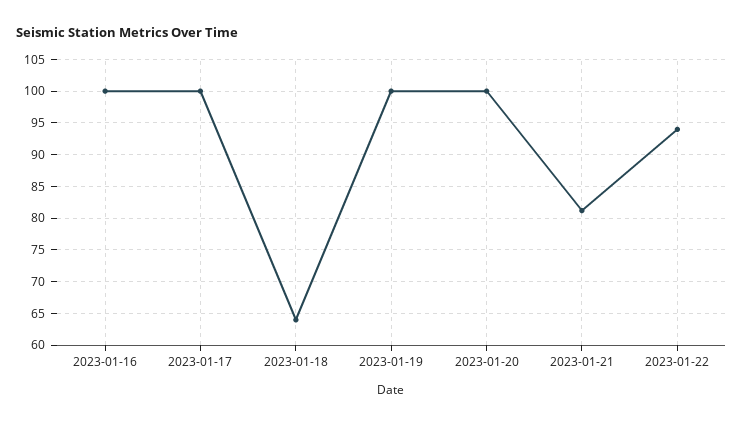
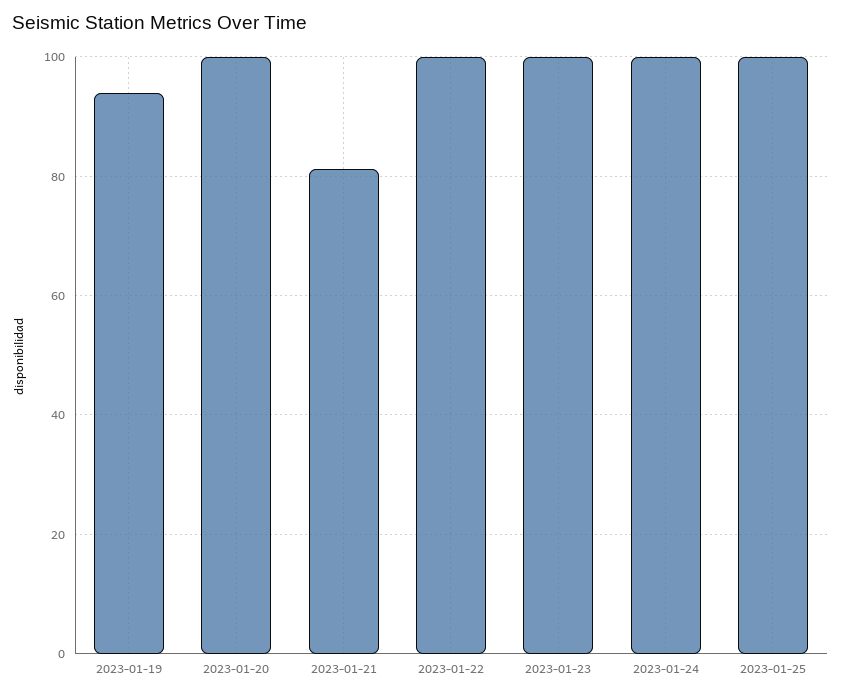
2023-01-16: 100 -> none
2023-01-17: 100 -> none
2023-01-18: 64 -> none
2023-01-19: 100 -> 94
2023-01-22: 94 -> 100
2023-01-23: none -> 100
2023-01-24: none -> 100
2023-01-25: none -> 100

